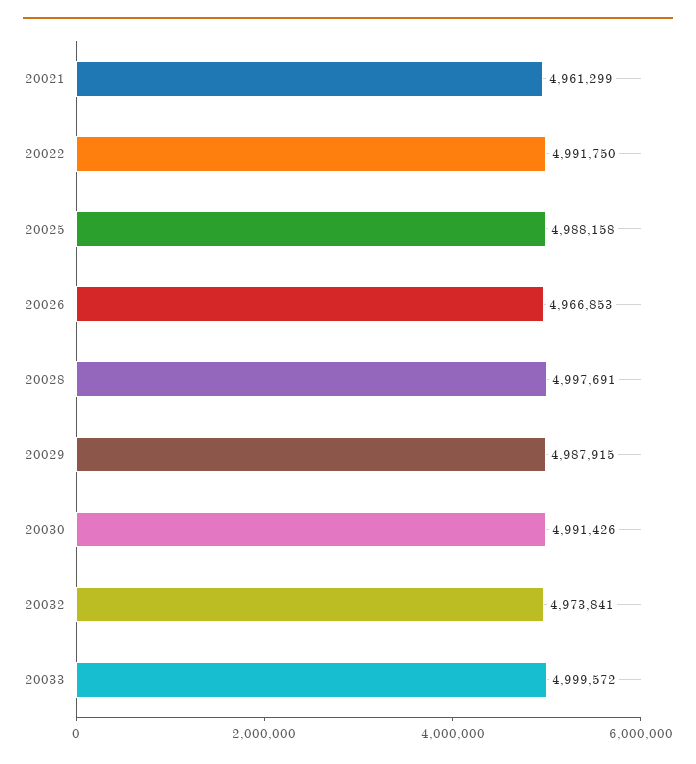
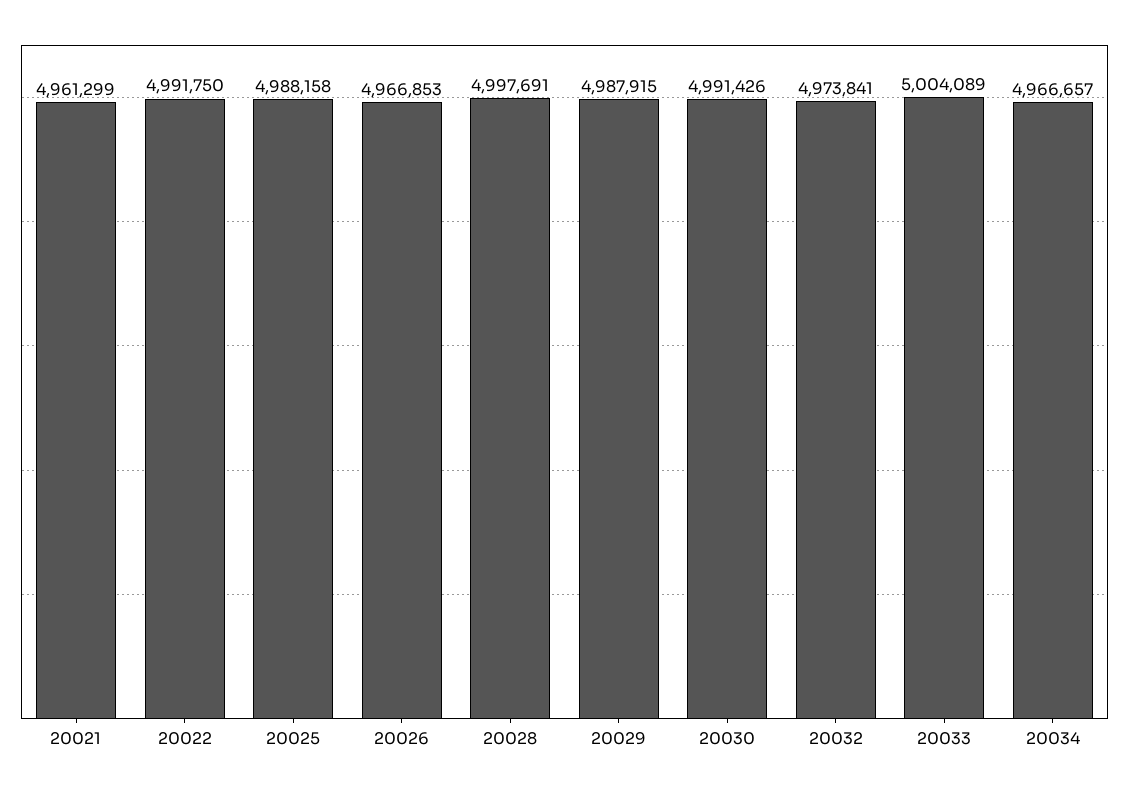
20033: 4999572 -> 5004089
20034: none -> 4966657

